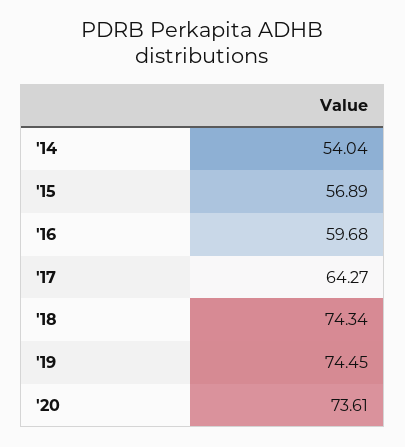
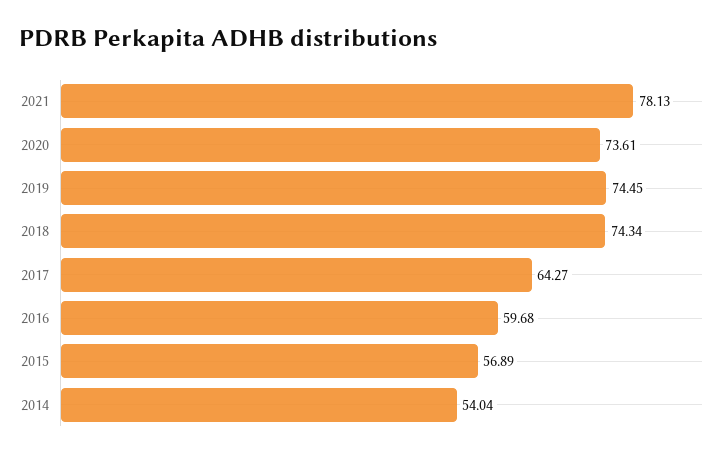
2021: none -> 78.13

